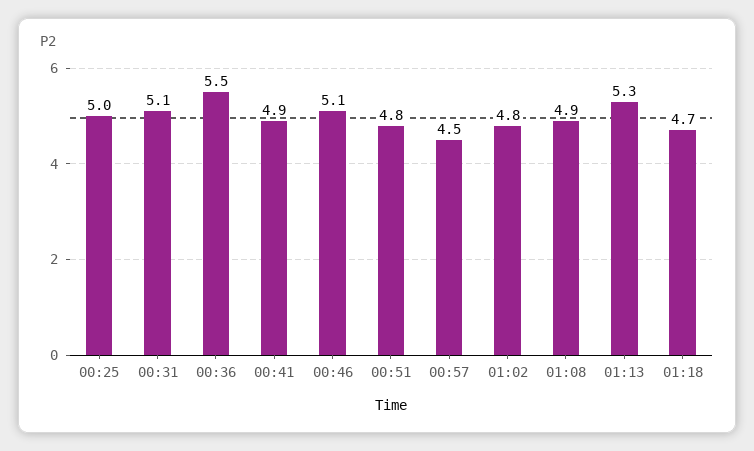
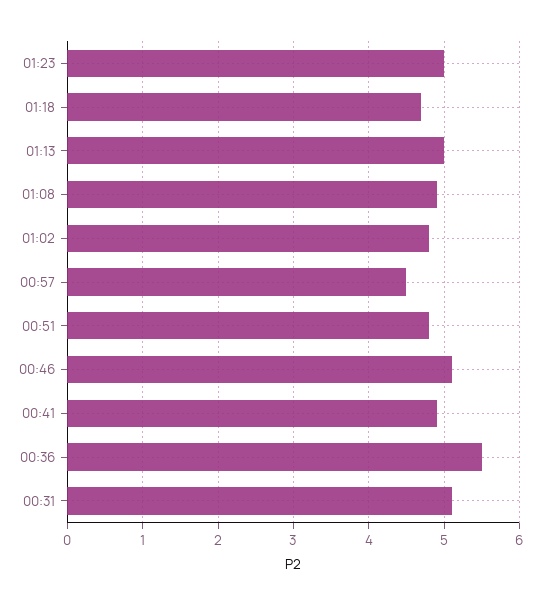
00:25: 5 -> none
01:13: 5.3 -> 5
01:23: none -> 5

